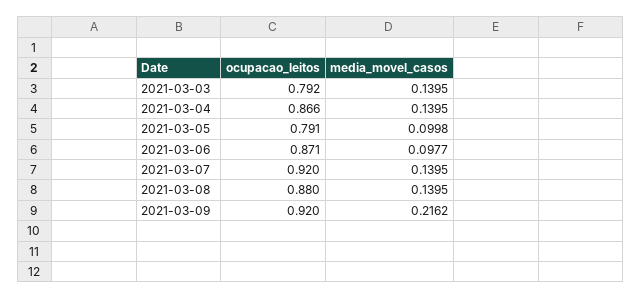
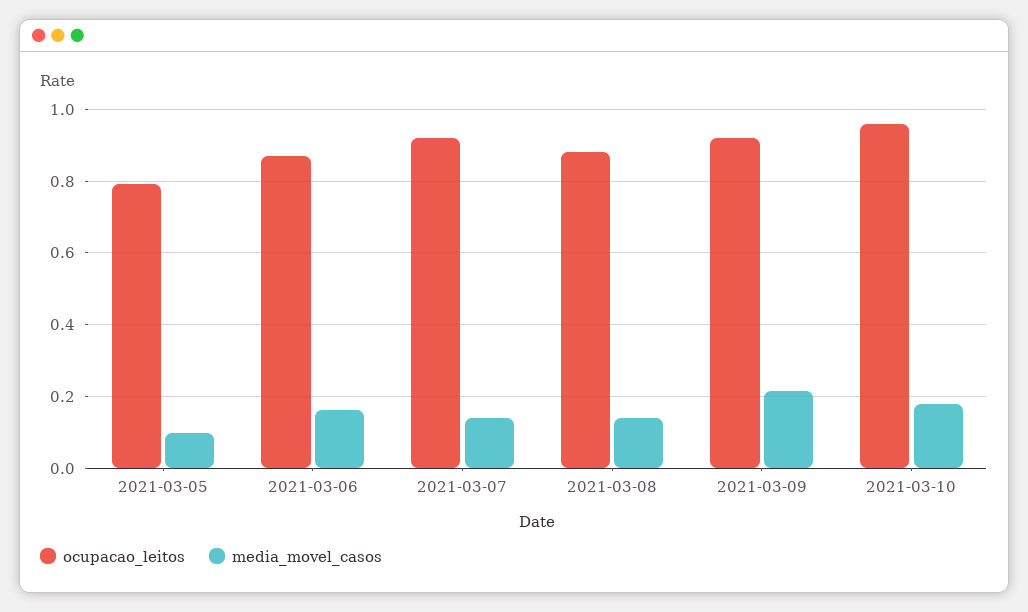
ocupacao_leitos, 2021-03-03: 0.792 -> none
media_movel_casos, 2021-03-03: 0.1395 -> none
ocupacao_leitos, 2021-03-04: 0.866 -> none
media_movel_casos, 2021-03-04: 0.1395 -> none
media_movel_casos, 2021-03-06: 0.0977 -> 0.16
ocupacao_leitos, 2021-03-10: none -> 0.96
media_movel_casos, 2021-03-10: none -> 0.18

